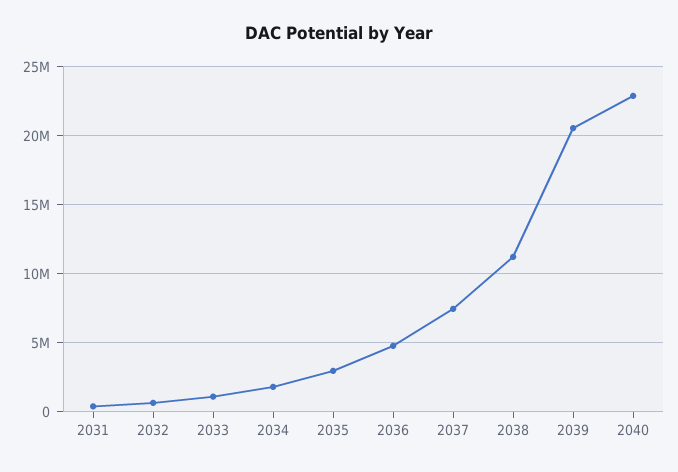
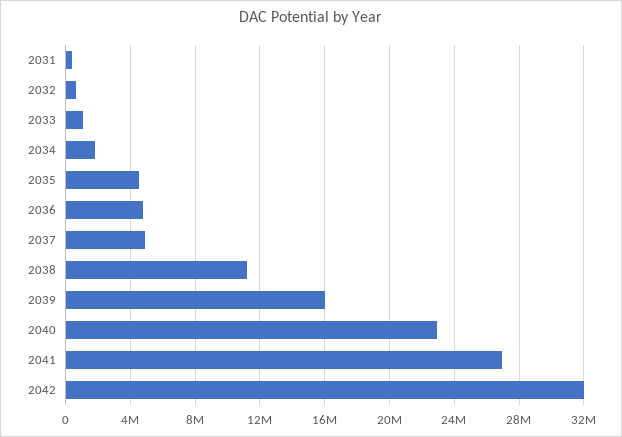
2035: 3000000 -> 4500000
2037: 7500000 -> 5000000
2039: 20500000 -> 16000000
2041: none -> 27000000
2042: none -> 32000000

